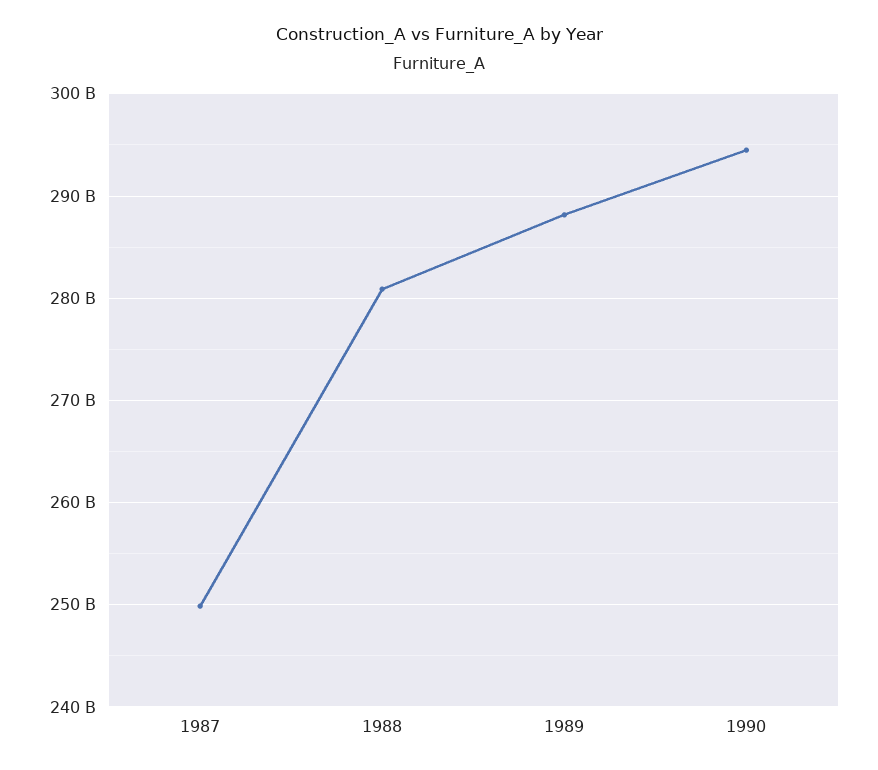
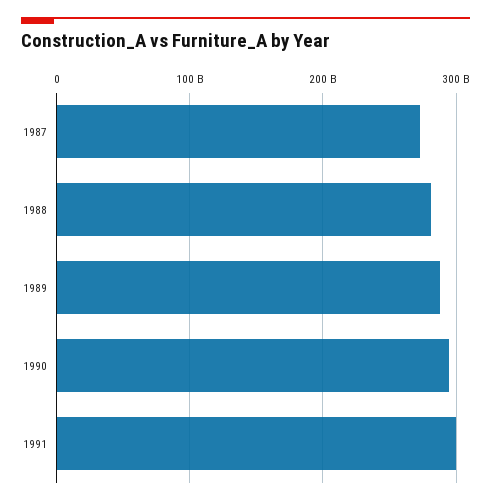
1987: 250000000000 -> 270000000000
1991: none -> 300000000000

